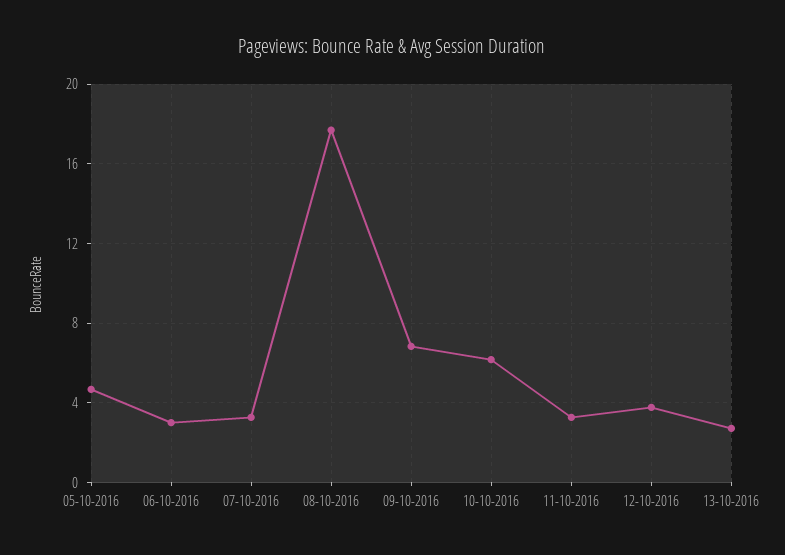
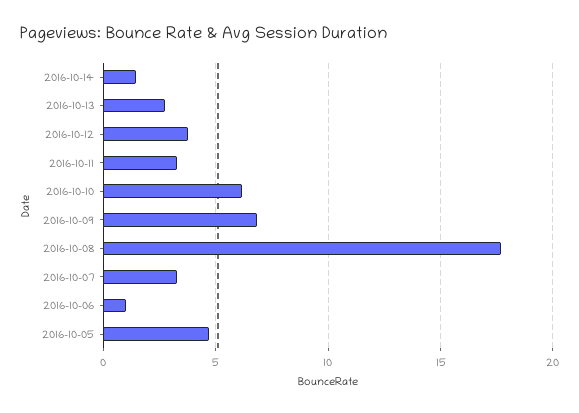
06-10-2016: 3 -> 1
2016-10-14: none -> 1.5

